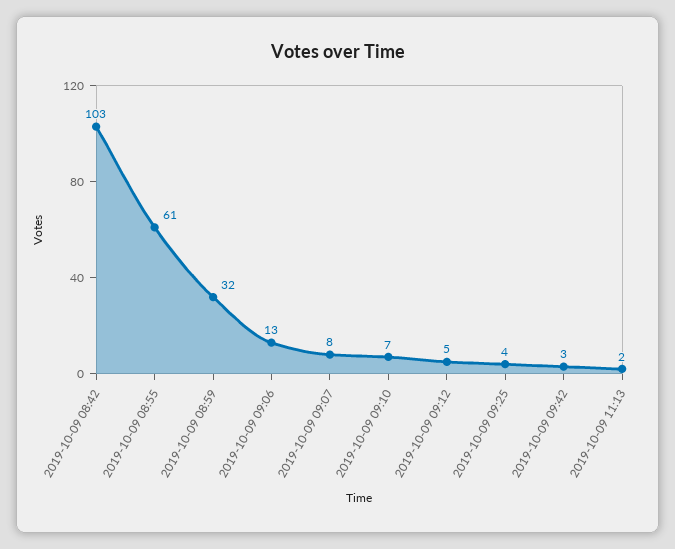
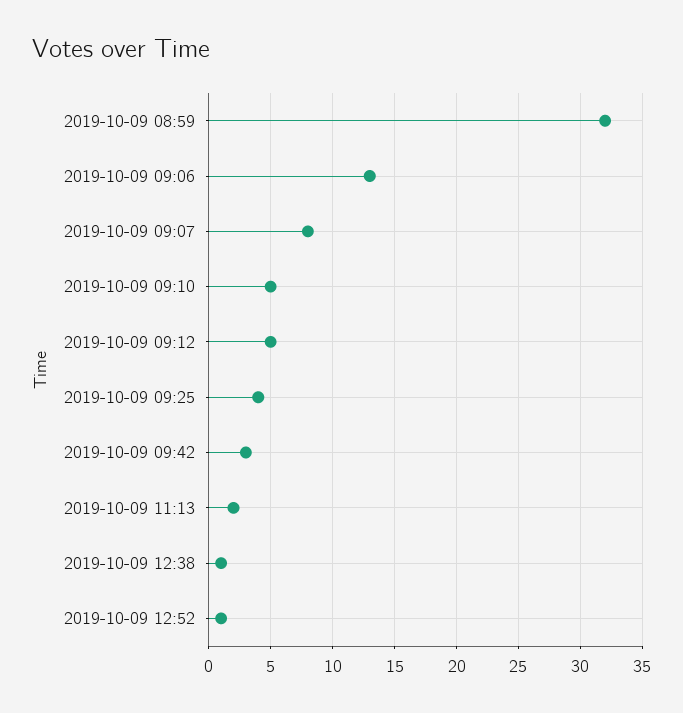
2019-10-09 08:42: 103 -> none
2019-10-09 08:55: 61 -> none
2019-10-09 09:10: 7 -> 5
2019-10-09 12:38: none -> 1
2019-10-09 12:52: none -> 1

